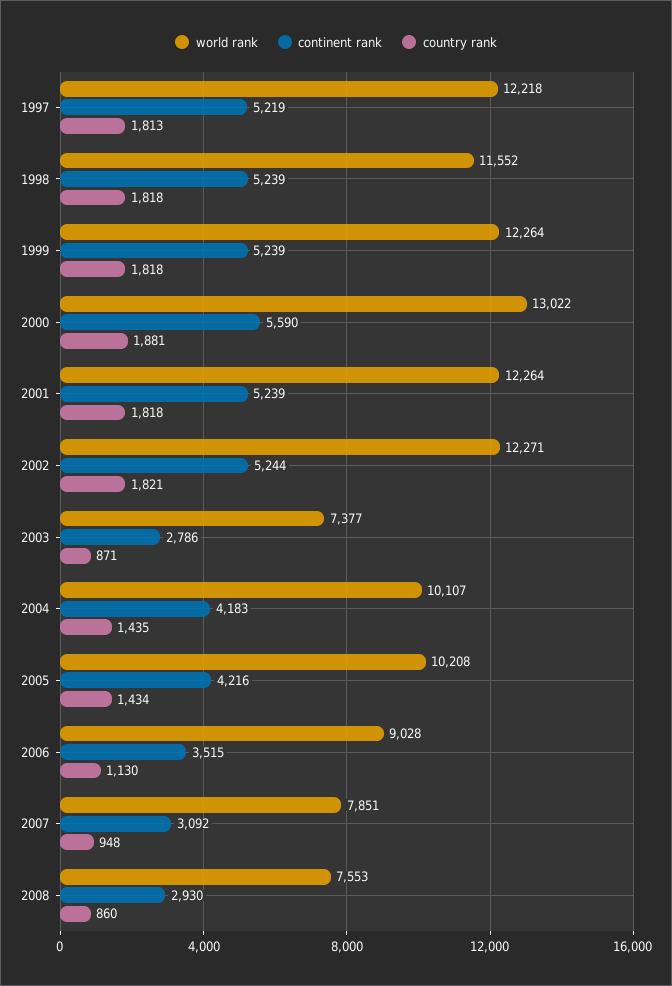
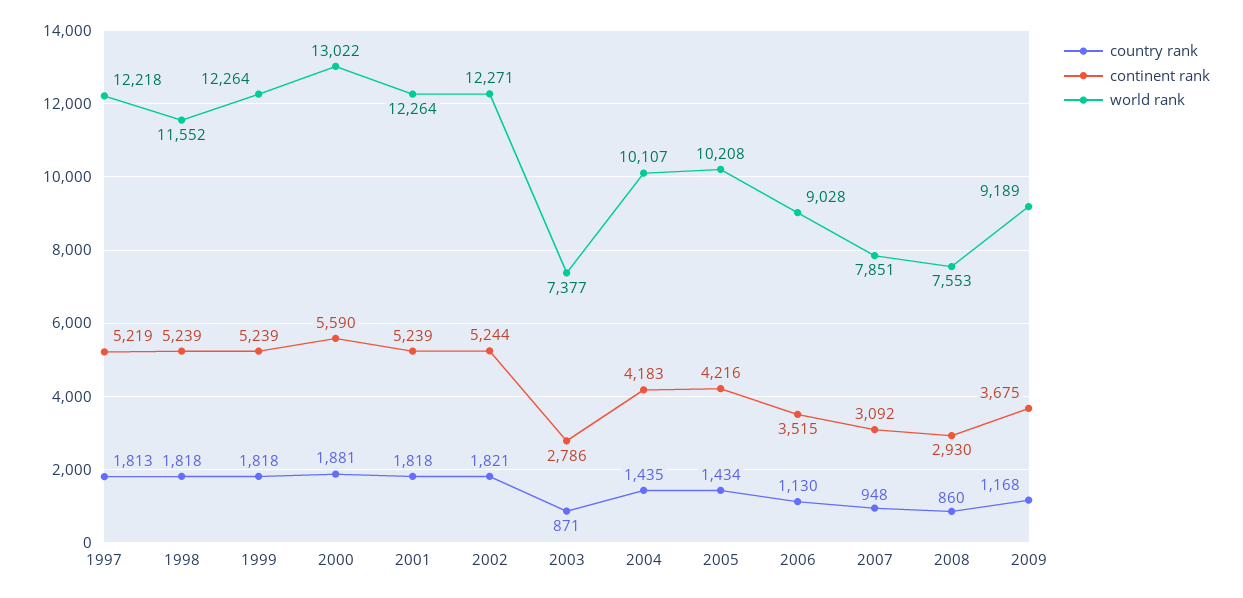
country rank, 2009: none -> 1168
continent rank, 2009: none -> 3675
world rank, 2009: none -> 9189

